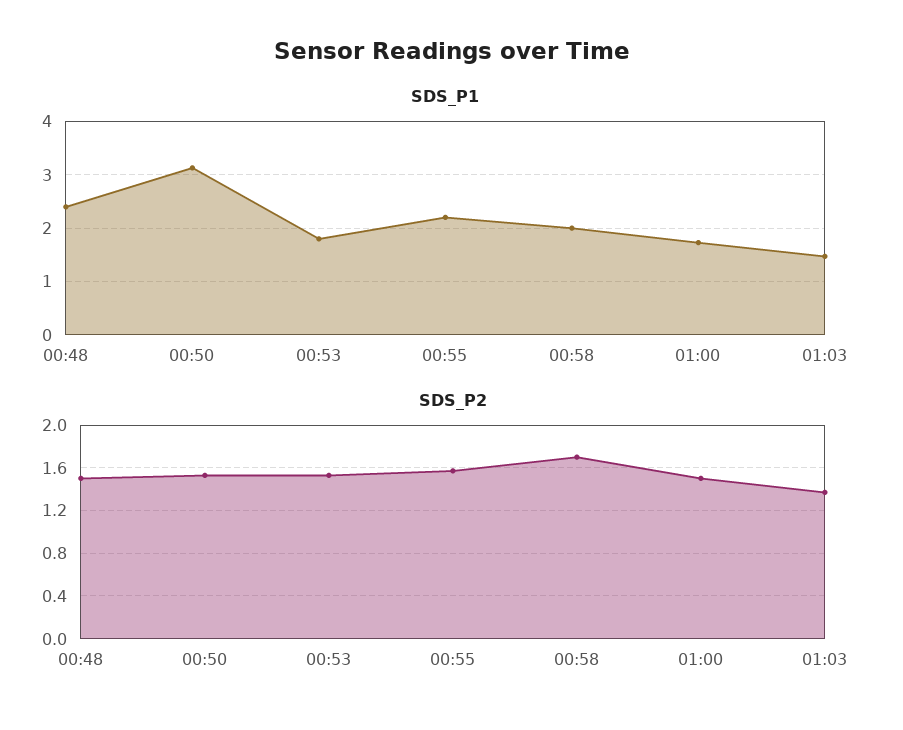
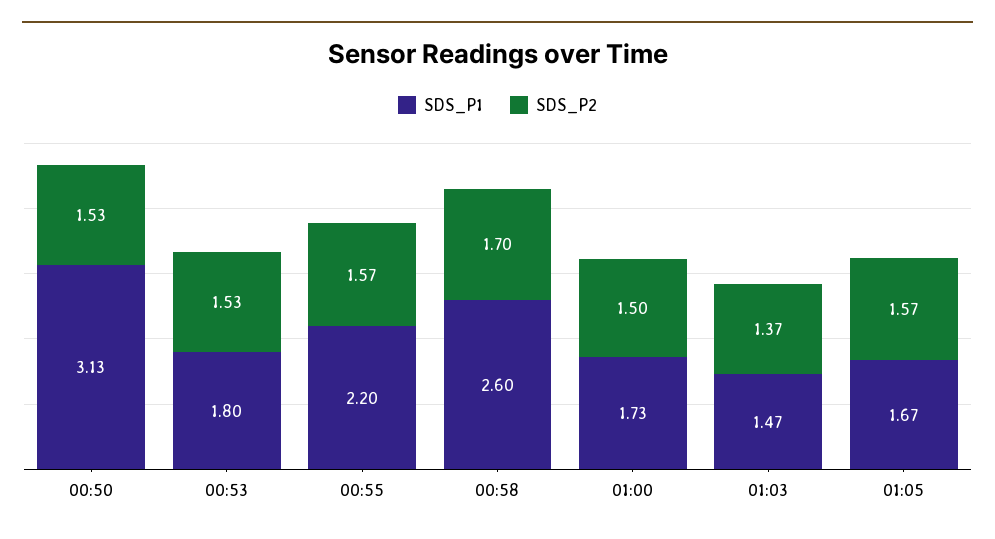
SDS_P1, 00:48: 2.4 -> none
SDS_P1, 00:58: 2 -> 2.6
SDS_P2, 00:48: 1.5 -> none
SDS_P1, 01:05: none -> 1.67
SDS_P2, 01:05: none -> 1.57

